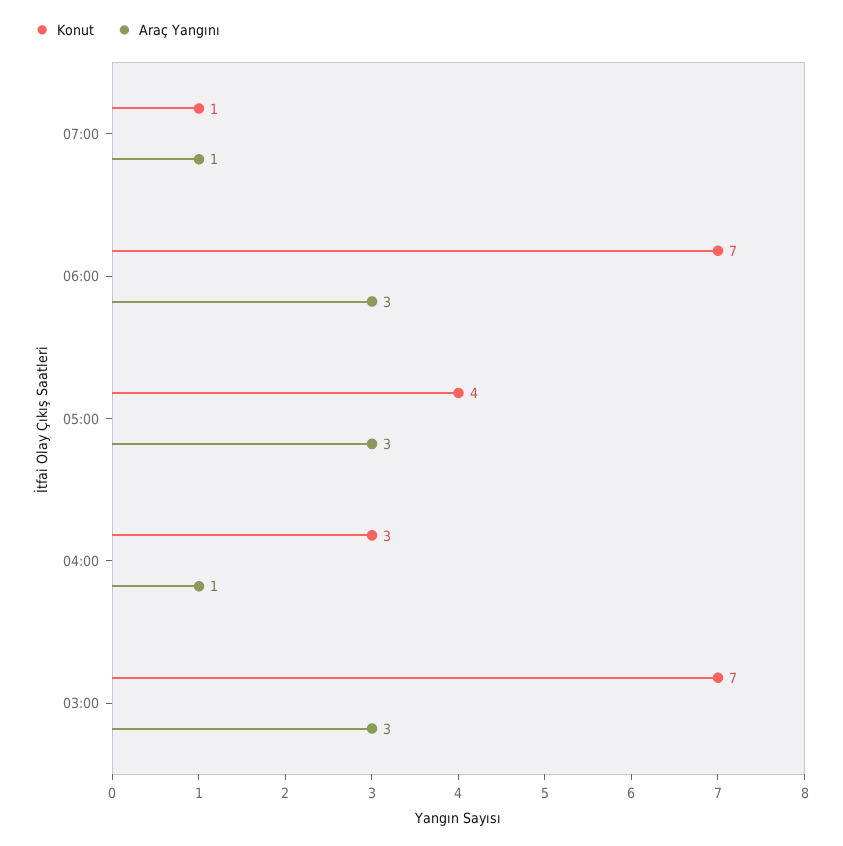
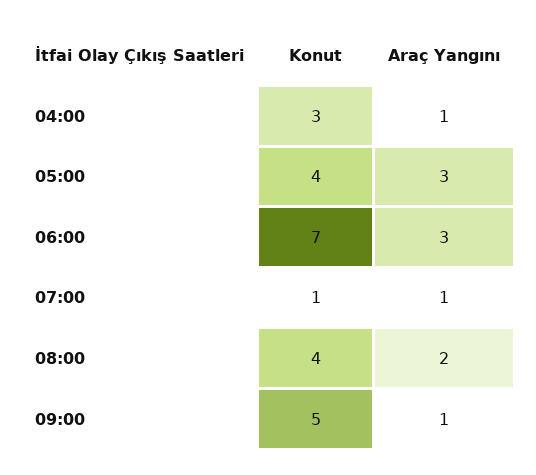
Konut, 03:00: 7 -> none
Araç Yangını, 03:00: 3 -> none
Konut, 08:00: none -> 4
Araç Yangını, 08:00: none -> 2
Konut, 09:00: none -> 5
Araç Yangını, 09:00: none -> 1

